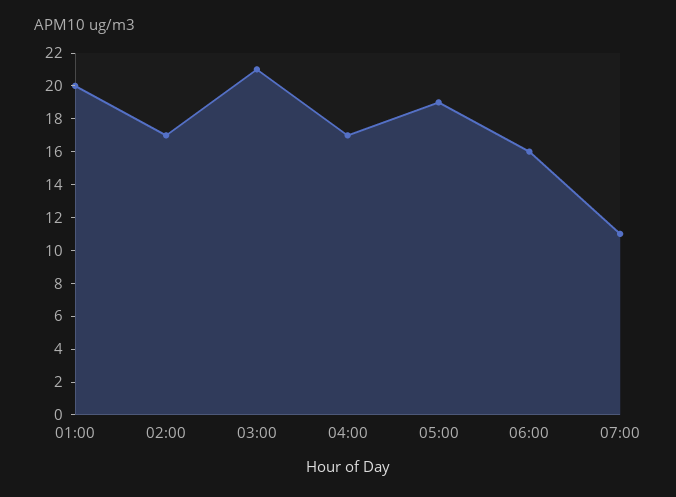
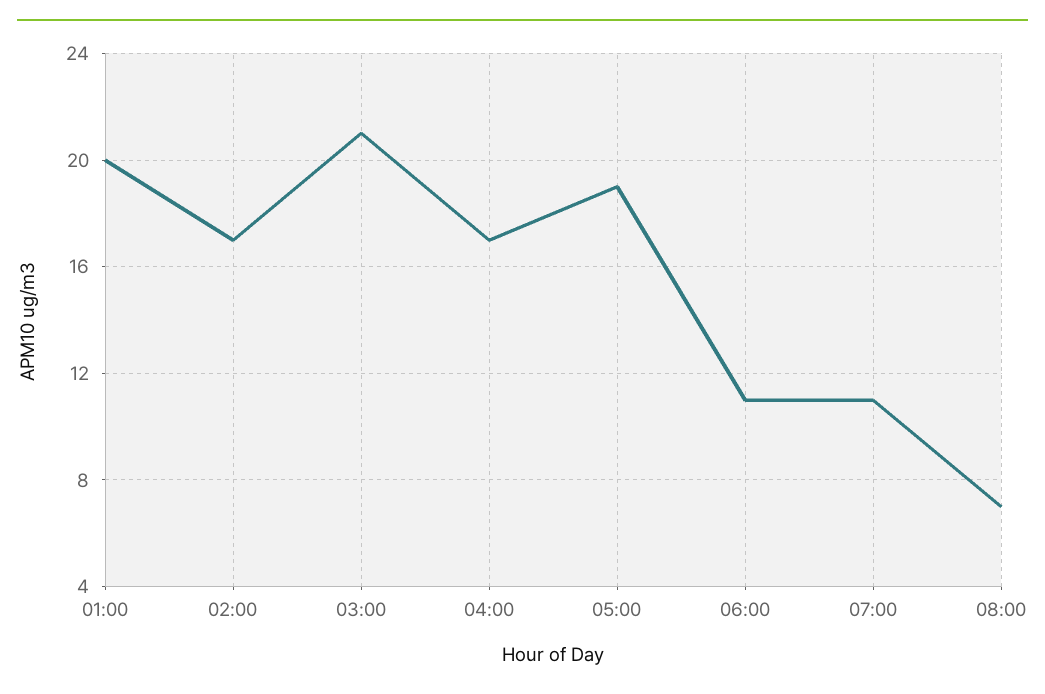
06:00: 16 -> 11
08:00: none -> 7

